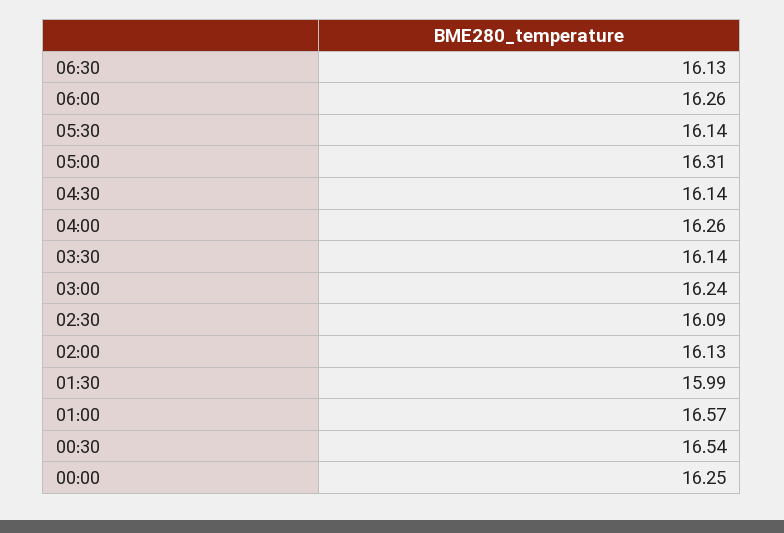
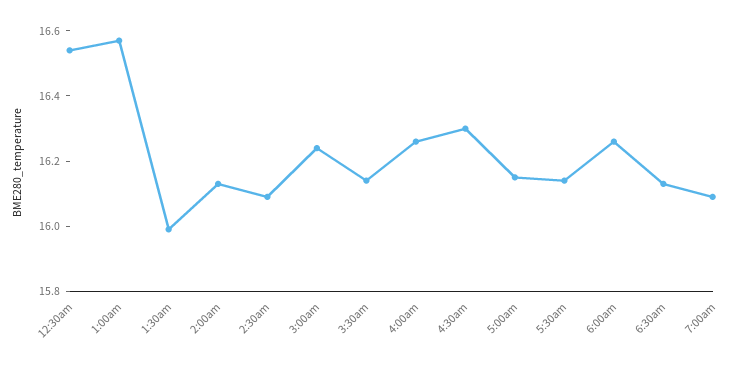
05:00: 16.31 -> 16.15
04:30: 16.14 -> 16.3
00:00: 16.25 -> none
7:00am: none -> 16.1

